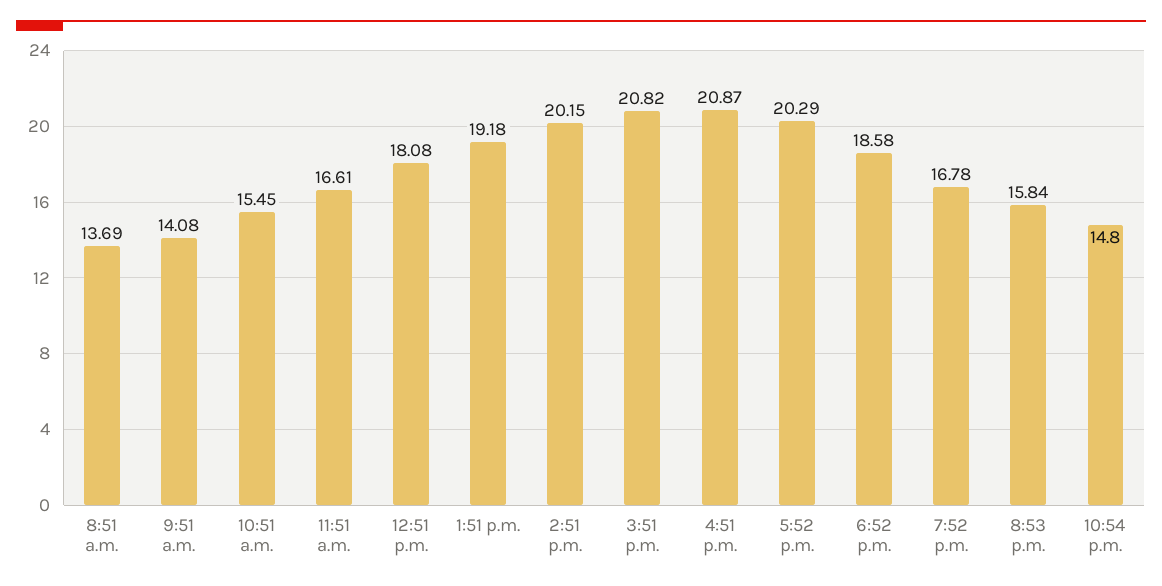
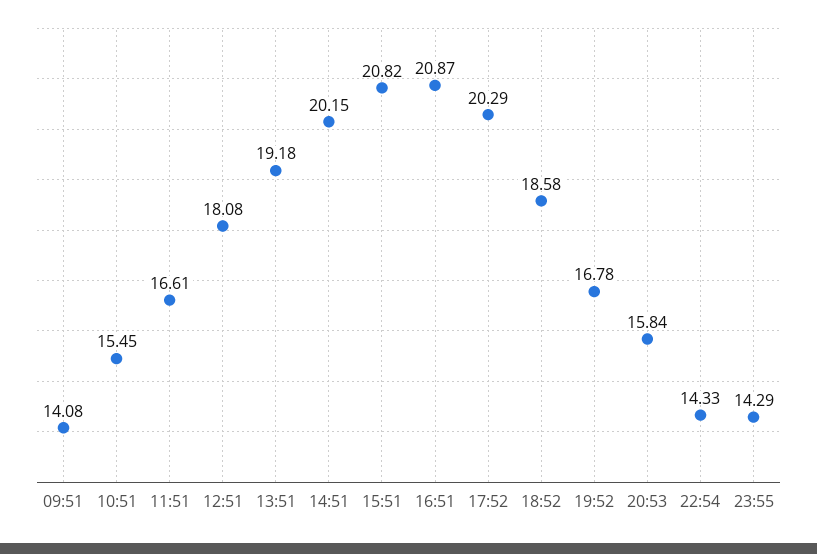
8:51 a.m.: 13.69 -> none
10:54 p.m.: 14.8 -> 14.33
23:55: none -> 14.29

